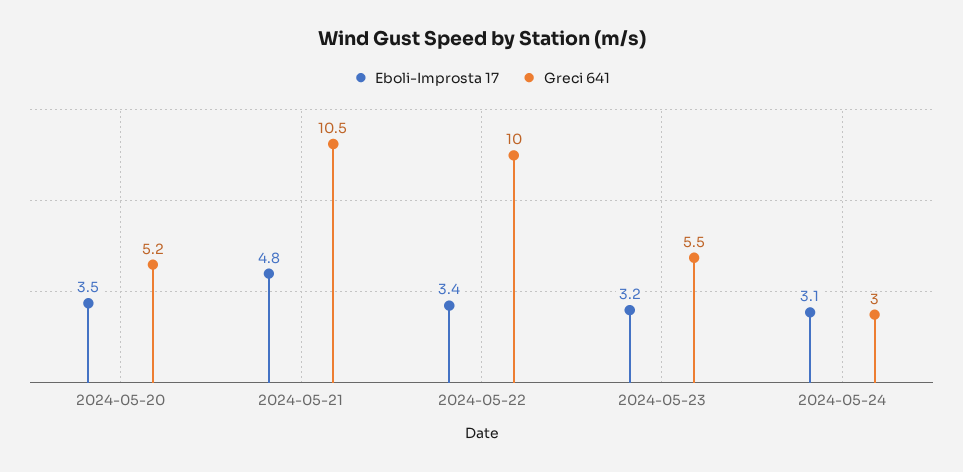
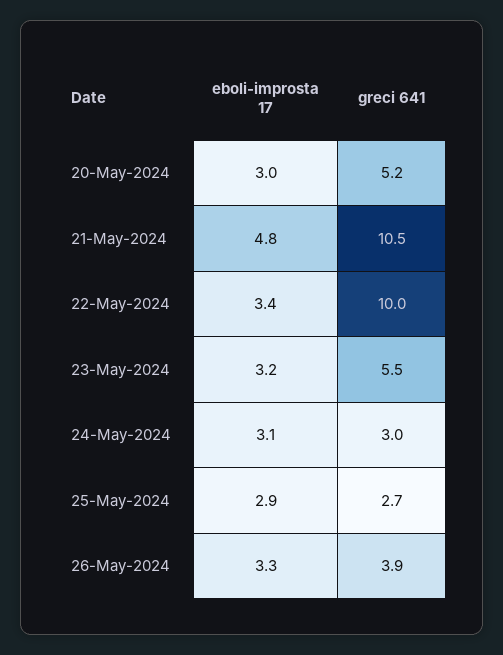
Eboli-Improsta 17, 2024-05-20: 3.5 -> 3
Eboli-Improsta 17, 25-May-2024: none -> 2.9
Greci 641, 25-May-2024: none -> 2.7
Eboli-Improsta 17, 26-May-2024: none -> 3.3
Greci 641, 26-May-2024: none -> 3.9

